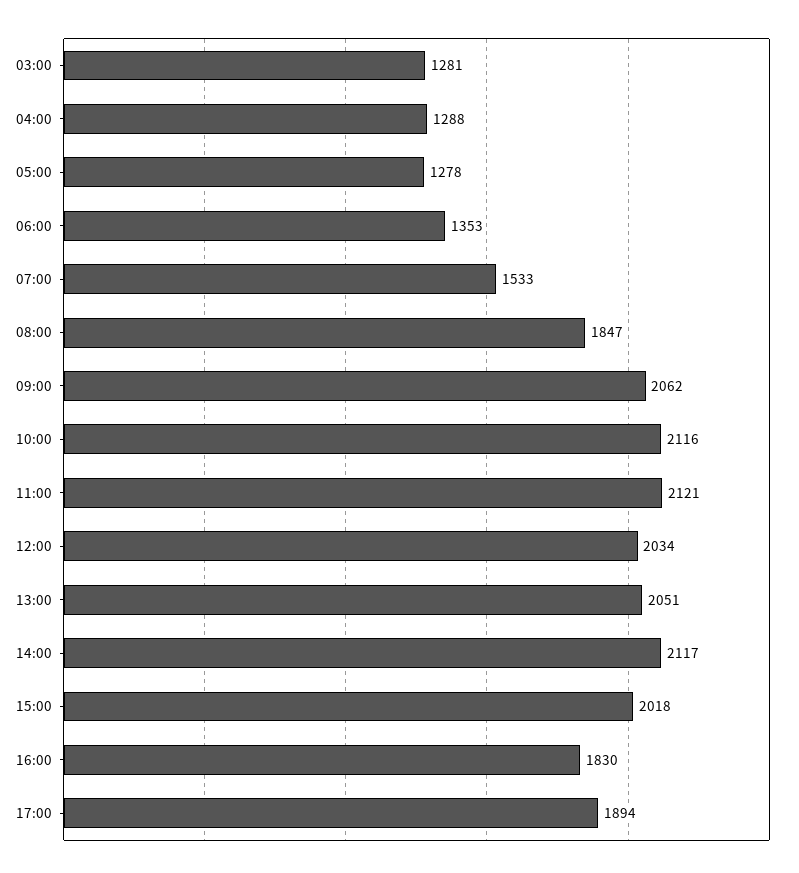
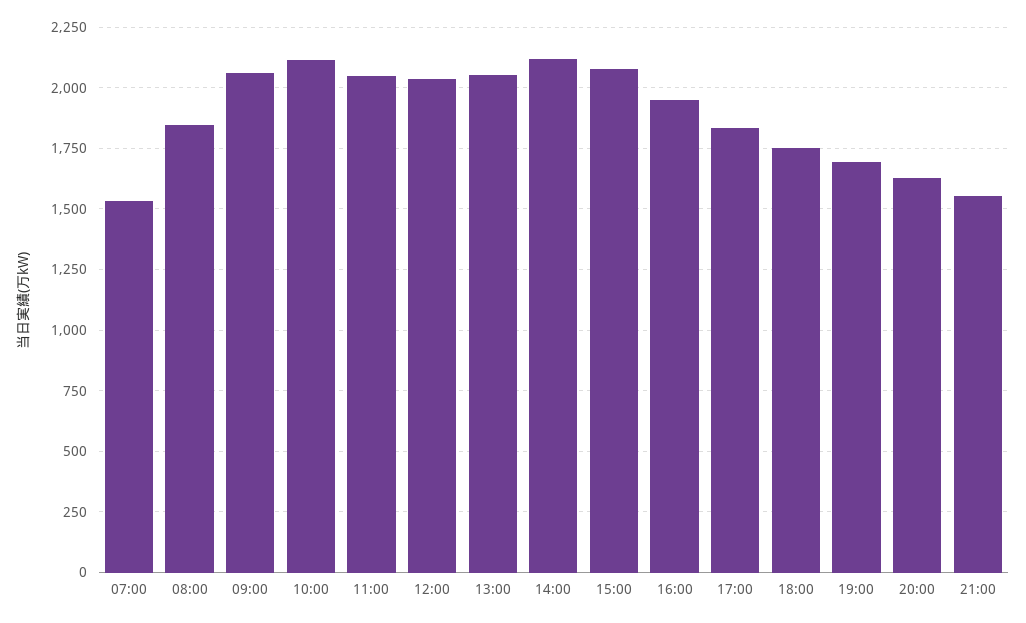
03:00: 1281 -> none
04:00: 1288 -> none
05:00: 1278 -> none
06:00: 1353 -> none
11:00: 2121 -> 2050
15:00: 2018 -> 2075
16:00: 1830 -> 1950
17:00: 1894 -> 1825
18:00: none -> 1750
19:00: none -> 1700
20:00: none -> 1625
21:00: none -> 1550

